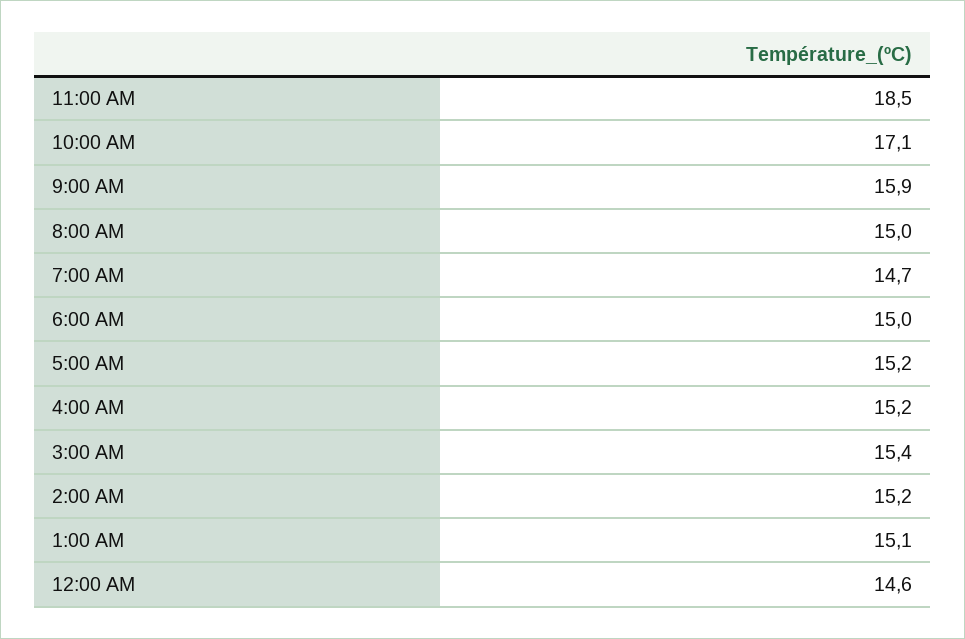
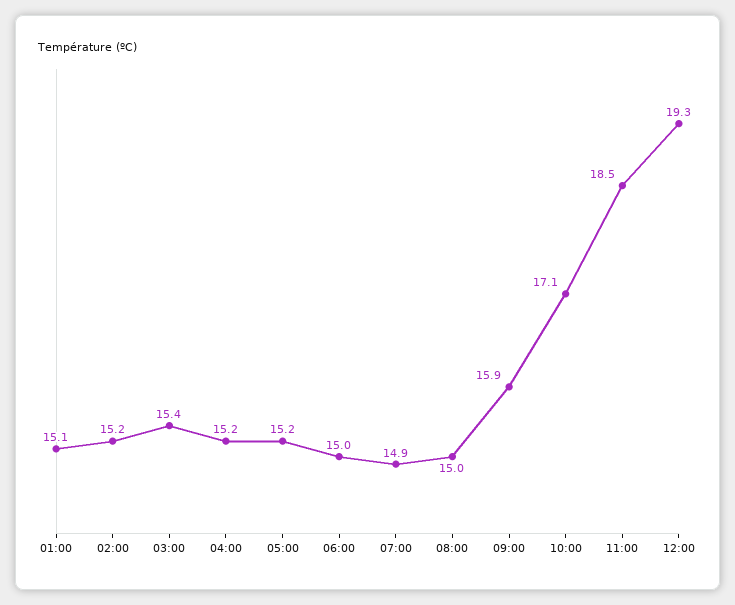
7:00 AM: 14.7 -> 14.9
12:00 AM: 14.6 -> none
12:00: none -> 19.3

